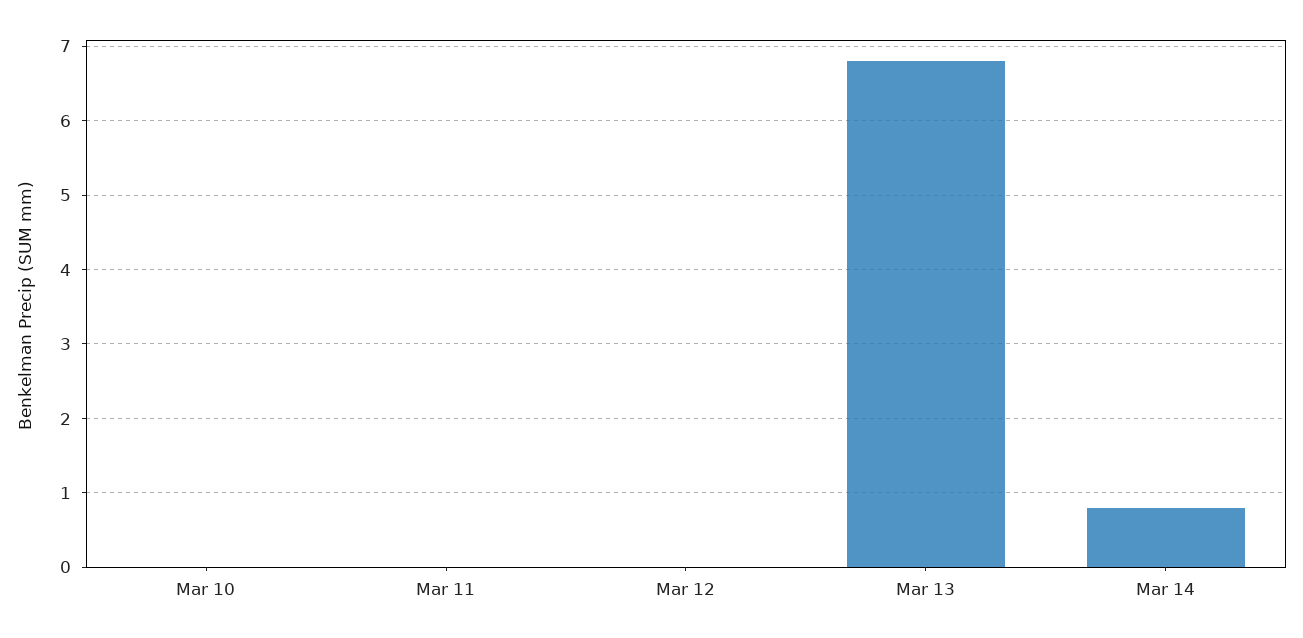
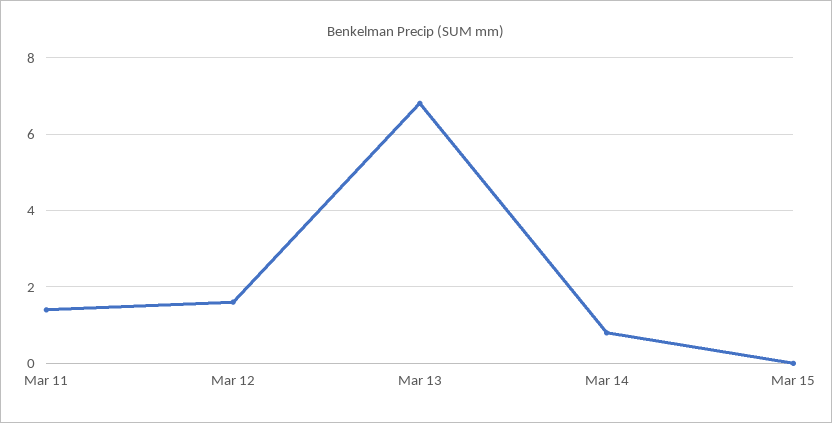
Mar 10: 0 -> none
Mar 11: 0 -> 1.5
Mar 12: 0 -> 1.5
Mar 15: none -> 0

